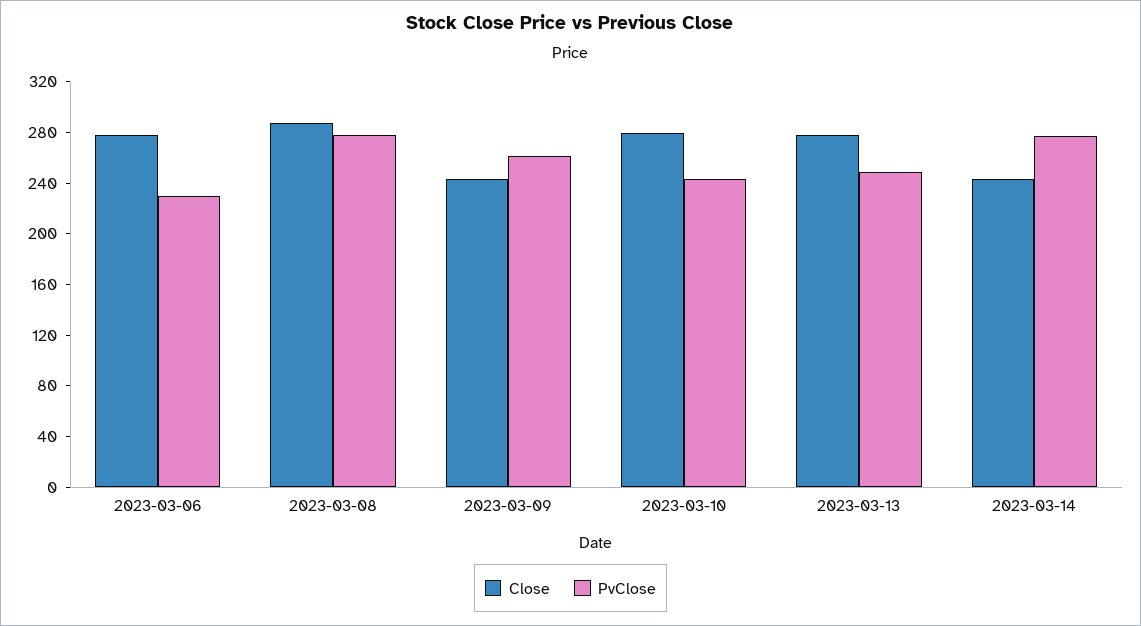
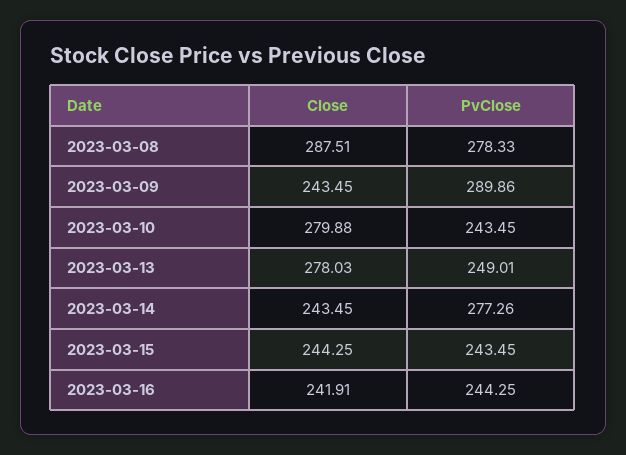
Close, 2023-03-06: 280 -> none
PvClose, 2023-03-06: 230 -> none
PvClose, 2023-03-09: 260 -> 289.86
Close, 2023-03-15: none -> 244.25
PvClose, 2023-03-15: none -> 243.45
Close, 2023-03-16: none -> 241.91
PvClose, 2023-03-16: none -> 244.25

